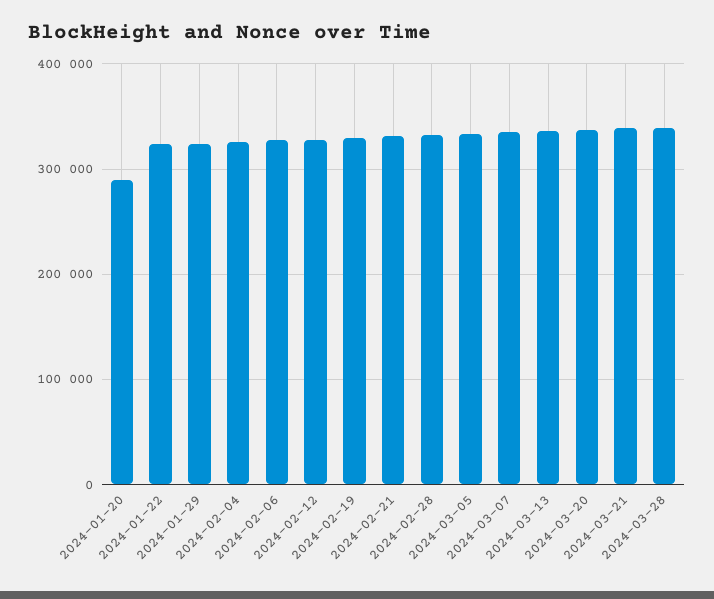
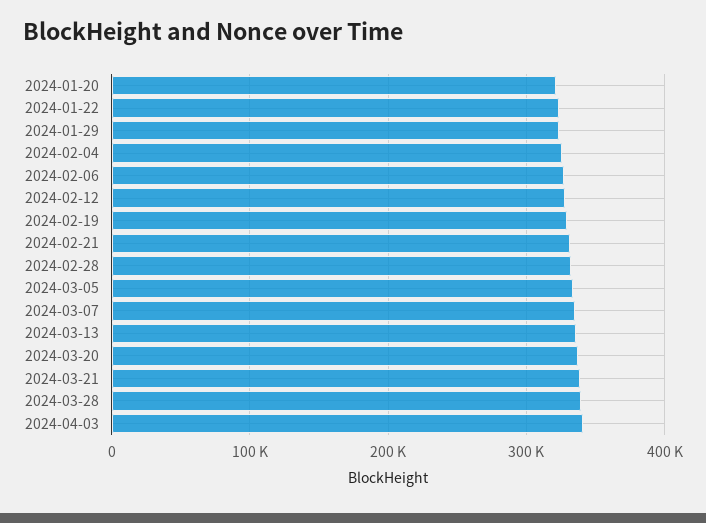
2024-01-20: 290000 -> 320000
2024-04-03: none -> 340000

